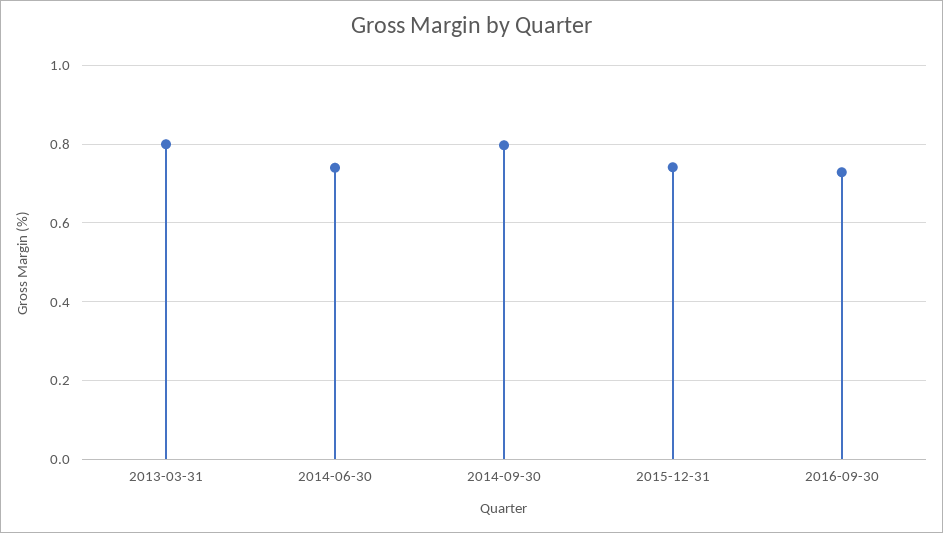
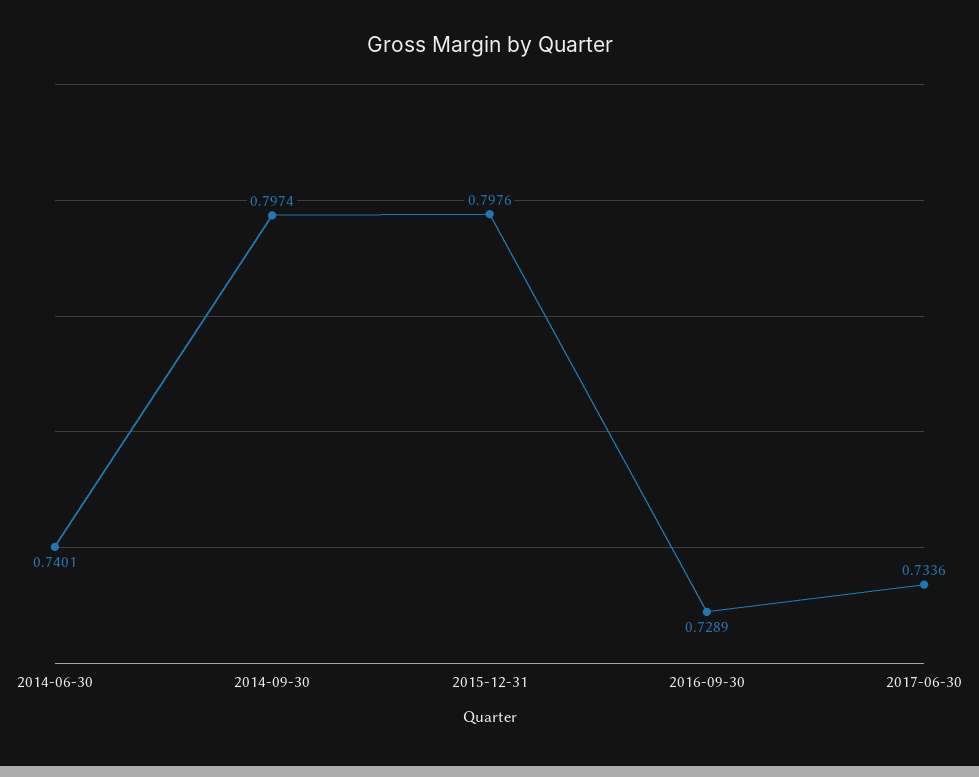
2013-03-31: 0.8 -> none
2015-12-31: 0.74 -> 0.7976
2017-06-30: none -> 0.7336

